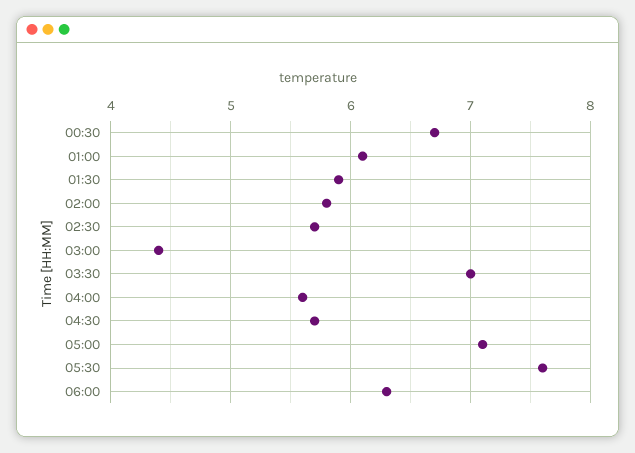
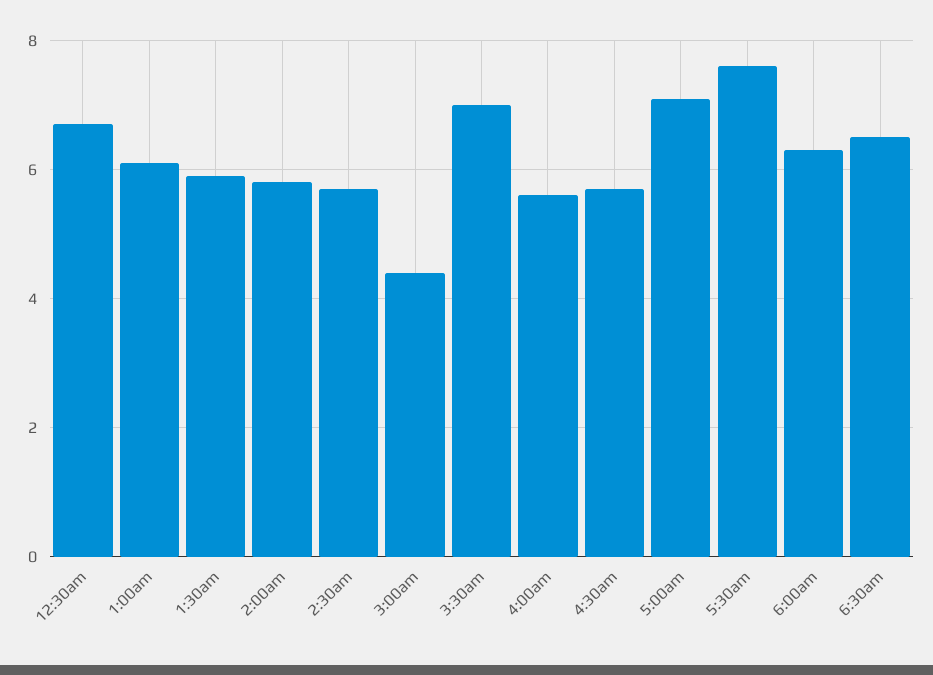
6:30am: none -> 6.5

